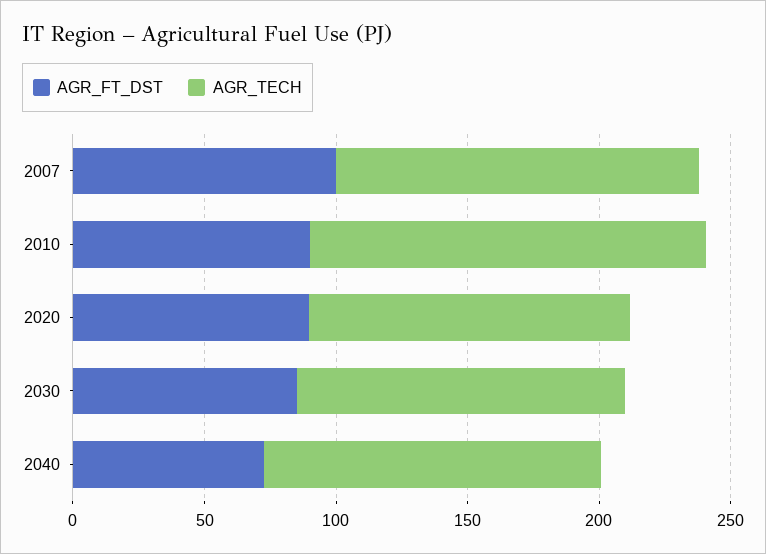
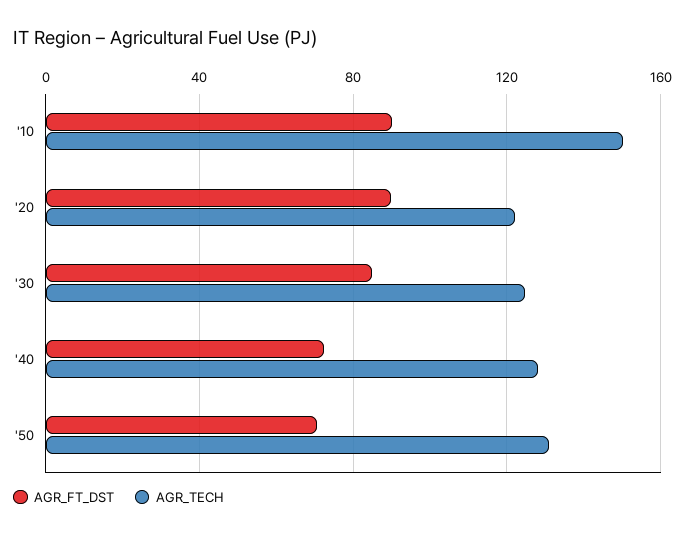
AGR_FT_DST, 2007: 100 -> none
AGR_TECH, 2007: 140 -> none
AGR_FT_DST, '50: none -> 70
AGR_TECH, '50: none -> 130

